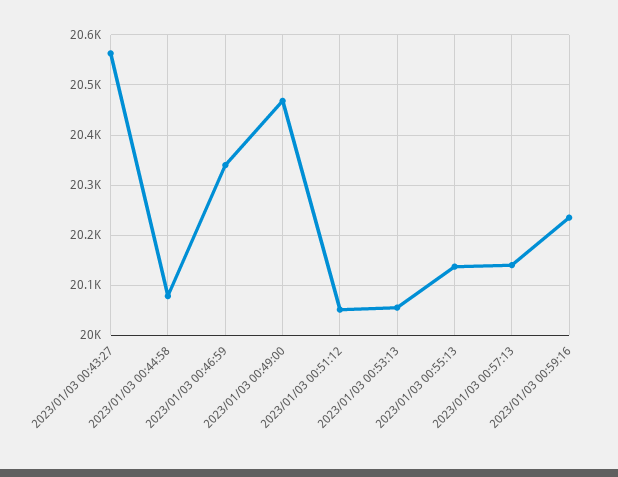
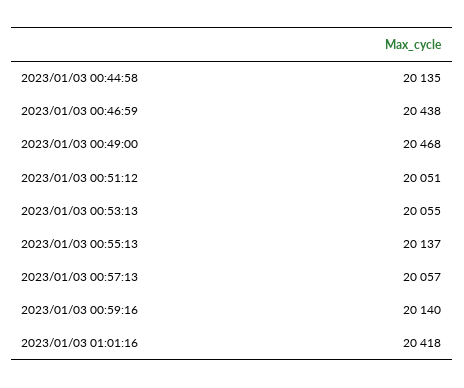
2023/01/03 00:43:27: 20560 -> none
2023/01/03 00:44:58: 20080 -> 20135
2023/01/03 00:46:59: 20340 -> 20438
2023/01/03 00:57:13: 20140 -> 20057
2023/01/03 00:59:16: 20240 -> 20140
2023/01/03 01:01:16: none -> 20418

